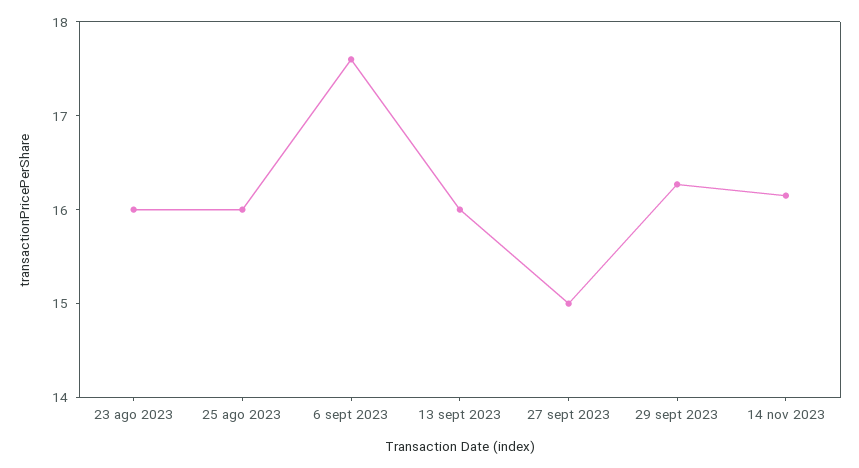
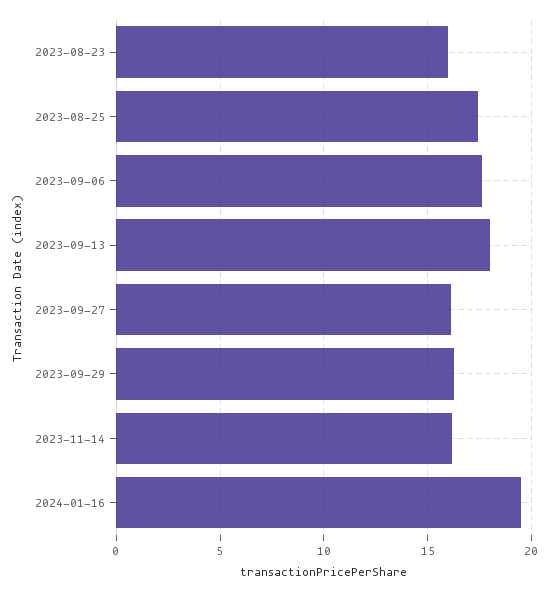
25 ago 2023: 16 -> 17.5
13 sept 2023: 16 -> 18
27 sept 2023: 15 -> 16
2024-01-16: none -> 19.5

